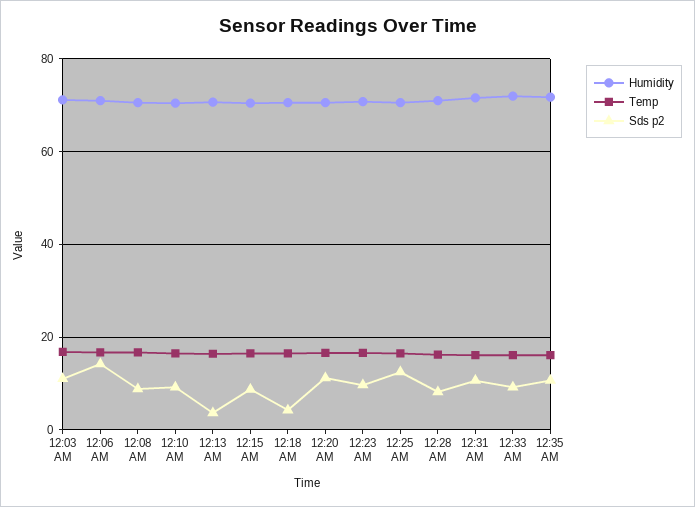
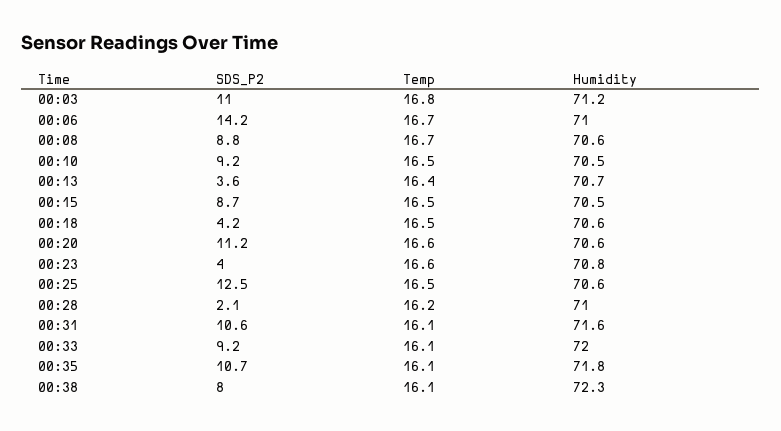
Sds p2, 12:23 AM: 10 -> 4
Sds p2, 12:28 AM: 8 -> 2.1
Sds p2, 00:38: none -> 8
Temp, 00:38: none -> 16.1
Humidity, 00:38: none -> 72.3

